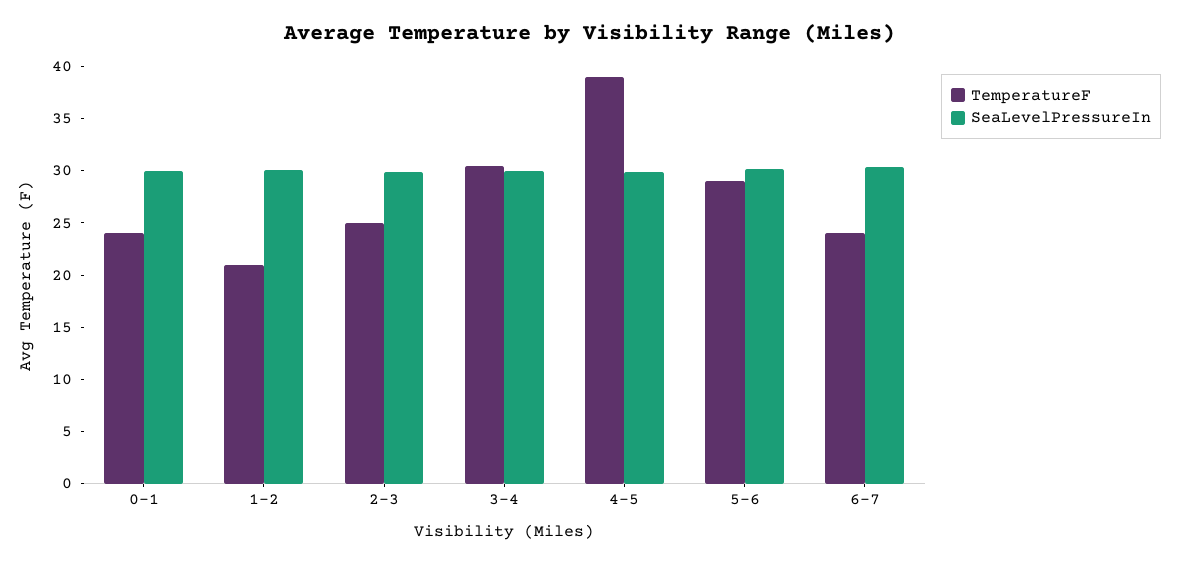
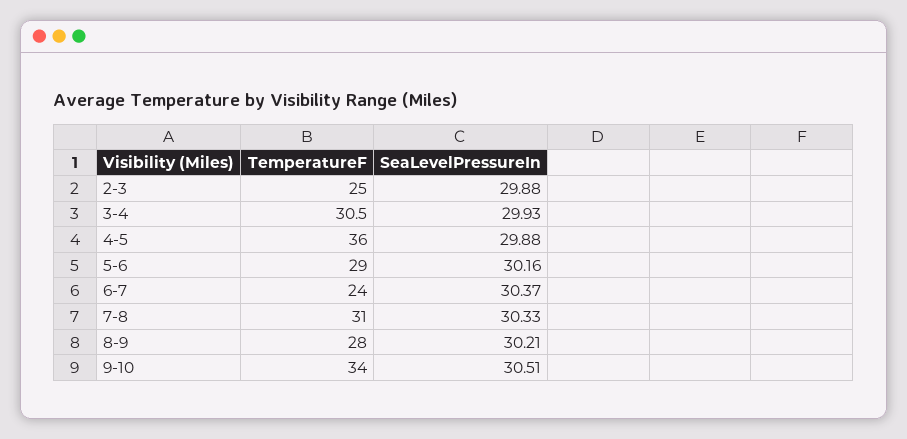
TemperatureF, 0-1: 24 -> none
SeaLevelPressureIn, 0-1: 30 -> none
TemperatureF, 1-2: 21 -> none
SeaLevelPressureIn, 1-2: 30 -> none
TemperatureF, 4-5: 39 -> 36
TemperatureF, 7-8: none -> 31
SeaLevelPressureIn, 7-8: none -> 30.33
TemperatureF, 8-9: none -> 28
SeaLevelPressureIn, 8-9: none -> 30.21
TemperatureF, 9-10: none -> 34
SeaLevelPressureIn, 9-10: none -> 30.51

